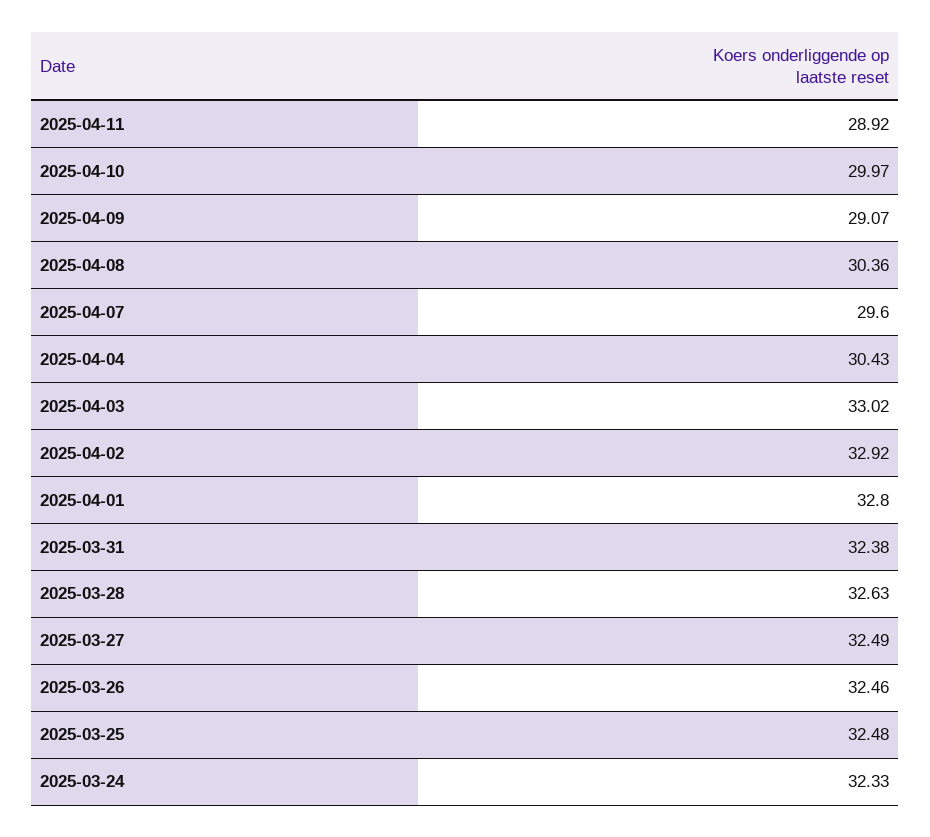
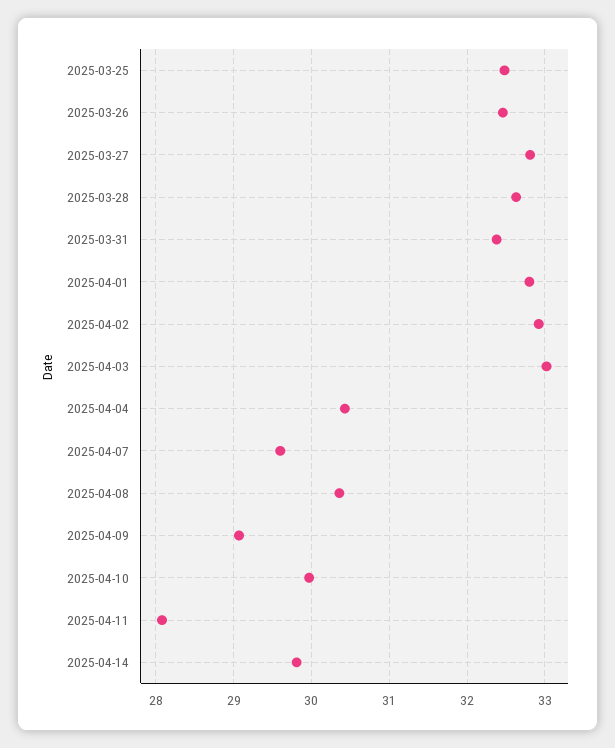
2025-04-11: 28.92 -> 28.1
2025-03-27: 32.49 -> 32.8
2025-03-24: 32.33 -> none
2025-04-14: none -> 29.8

